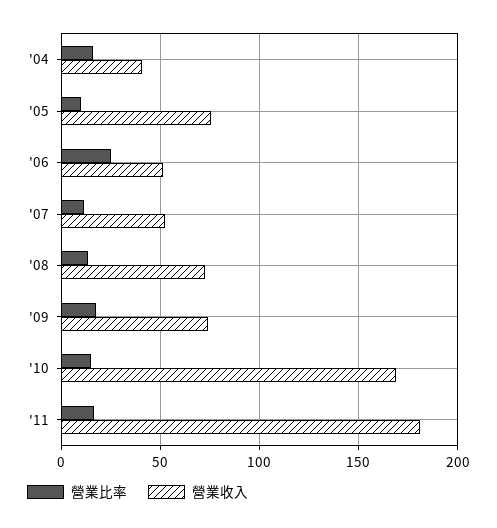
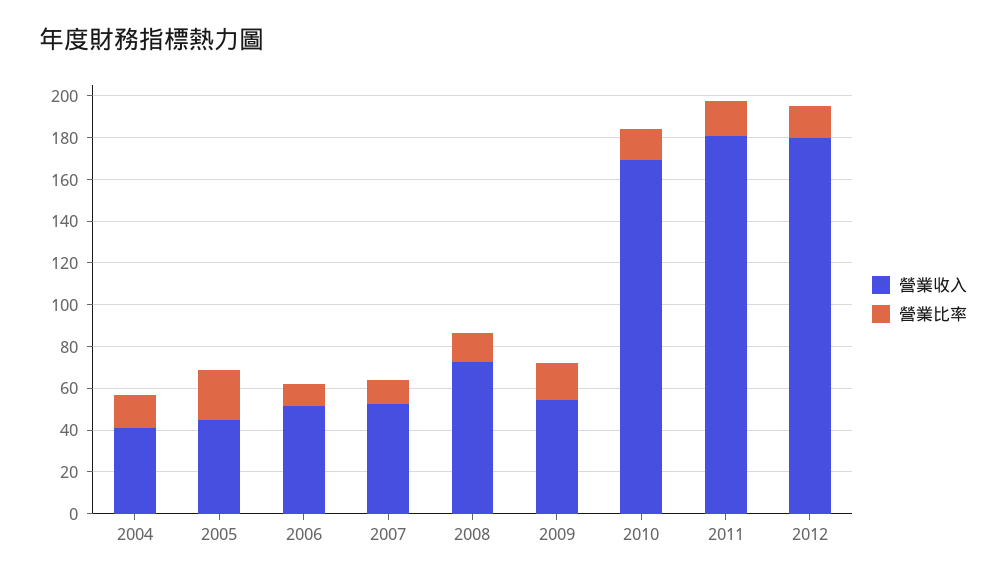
營業比率, '05: 10 -> 25
營業收入, '05: 75 -> 45
營業比率, '06: 25 -> 10
營業收入, '09: 75 -> 55
營業收入, 2012: none -> 180
營業比率, 2012: none -> 15

